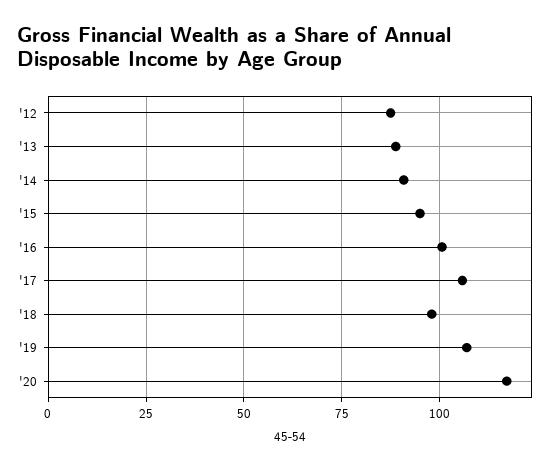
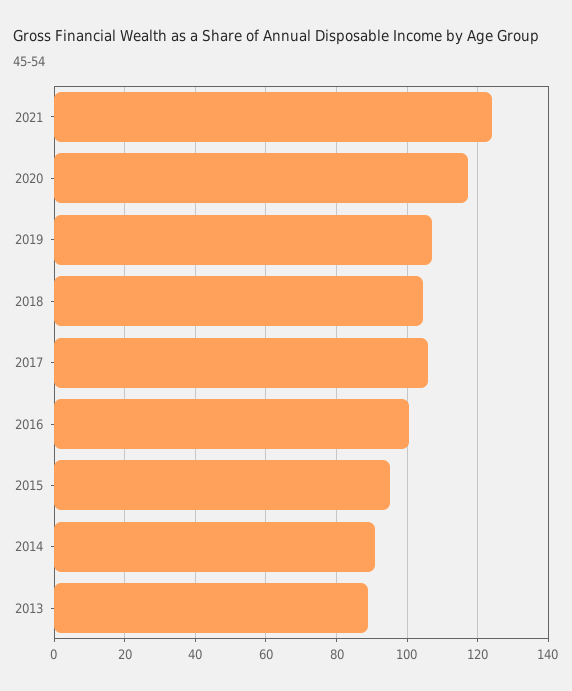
'12: 87.5 -> none
'18: 97.5 -> 104
2021: none -> 124

